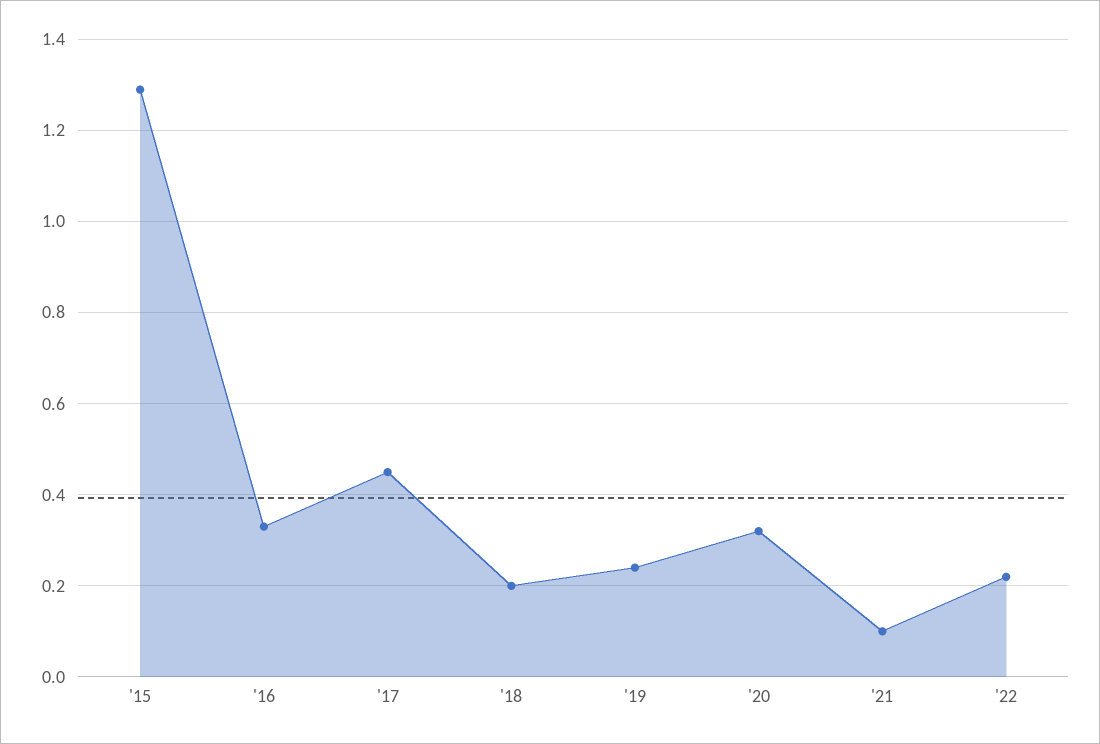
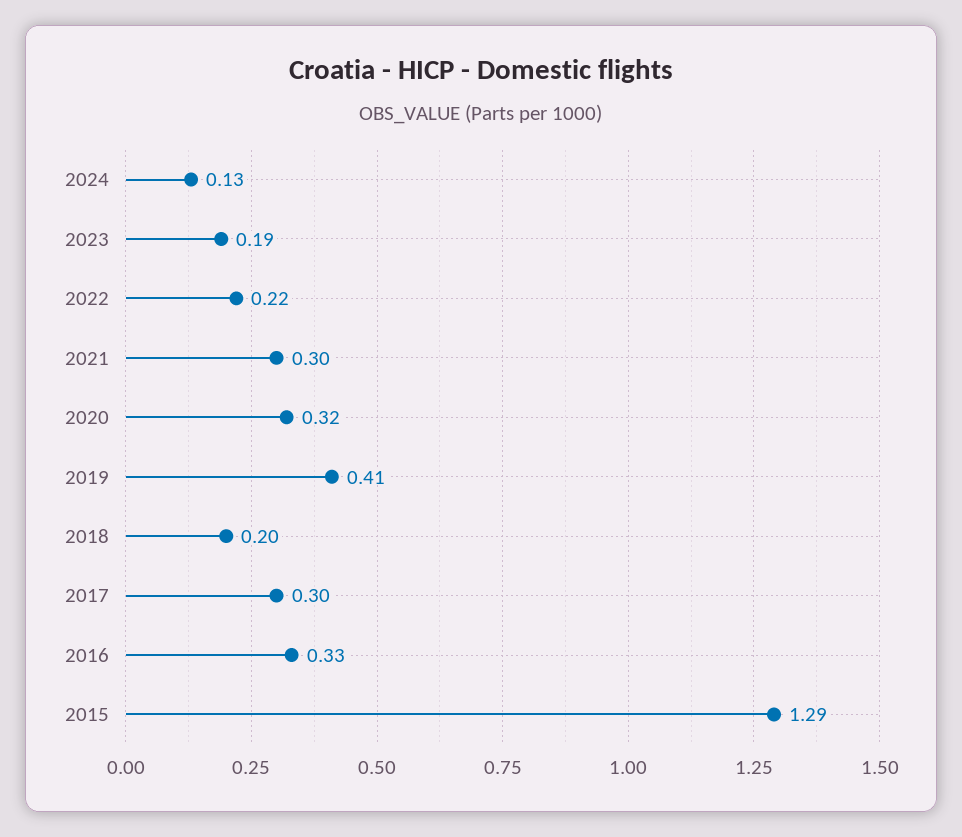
'17: 0.45 -> 0.3
'19: 0.25 -> 0.41
'21: 0.1 -> 0.3
2024: none -> 0.13
2023: none -> 0.19

